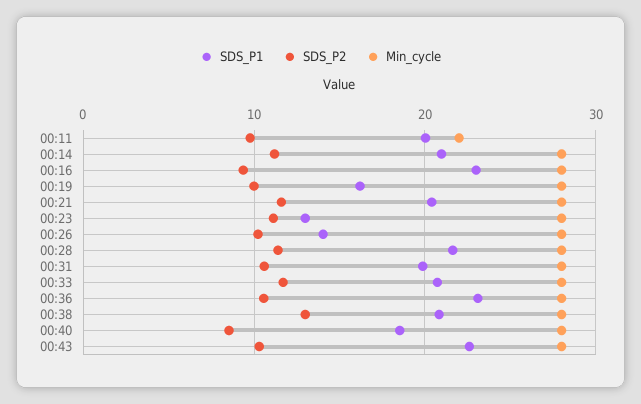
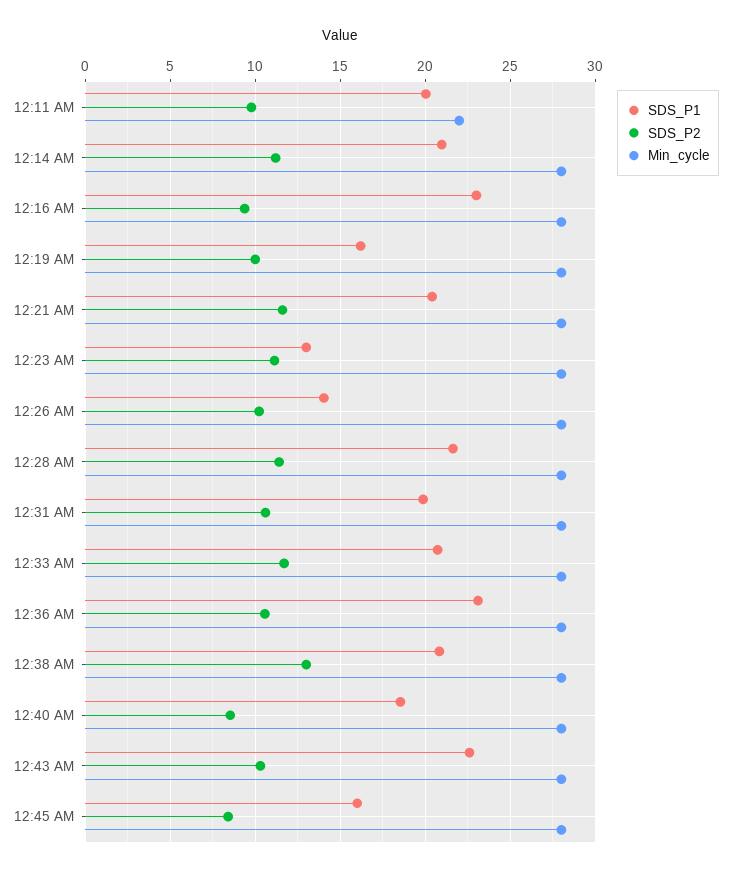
SDS_P1, 12:45 AM: none -> 16
SDS_P2, 12:45 AM: none -> 8.5
Min_cycle, 12:45 AM: none -> 28

